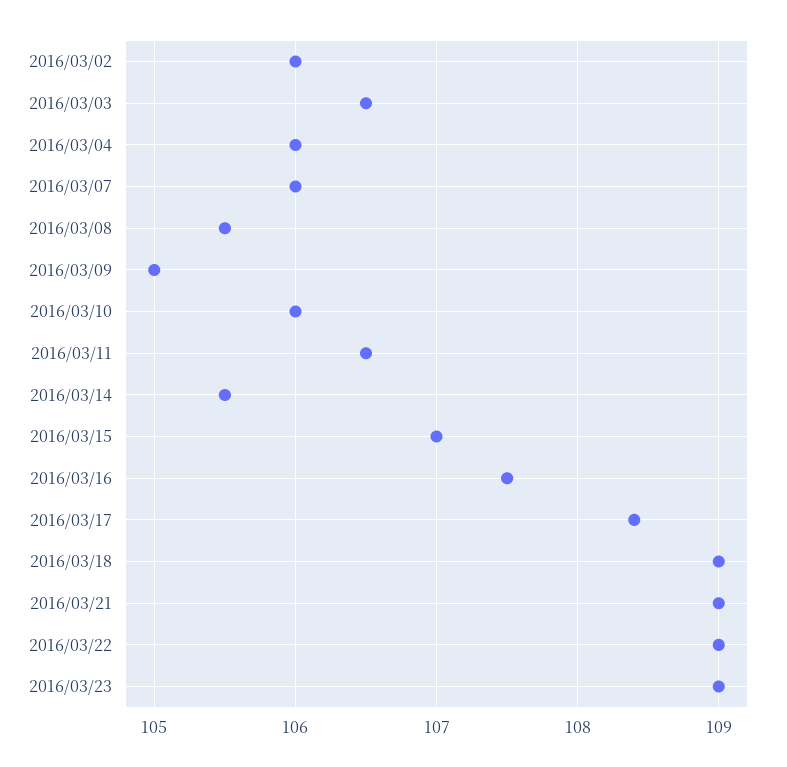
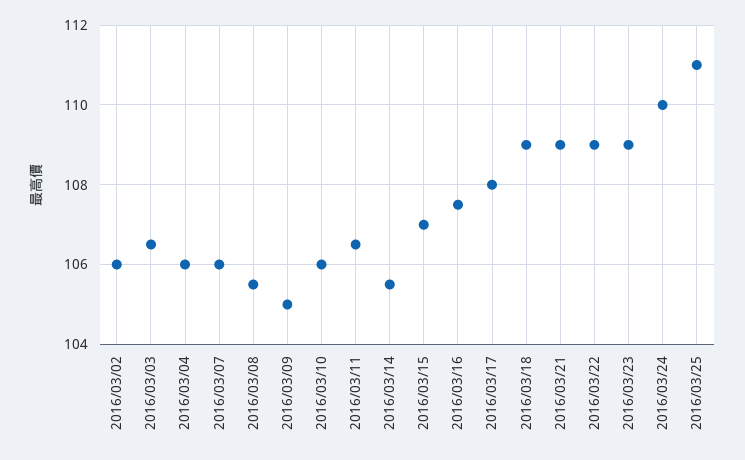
2016/03/17: 108.4 -> 108
2016/03/24: none -> 110
2016/03/25: none -> 111

